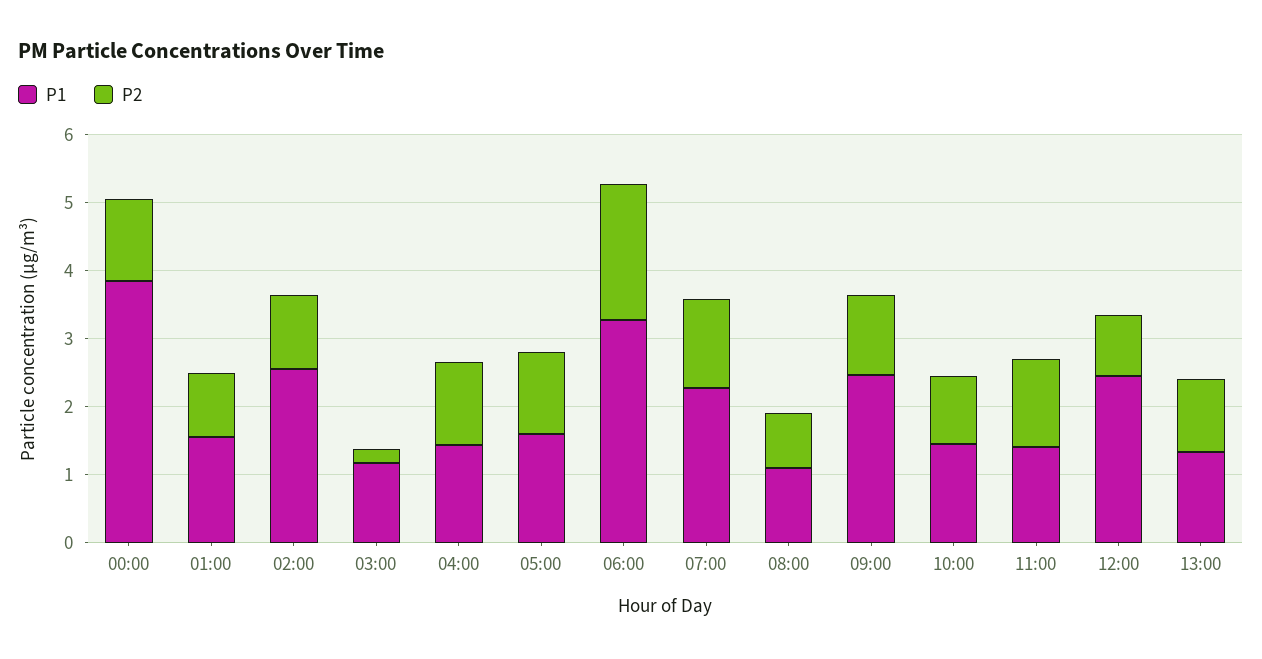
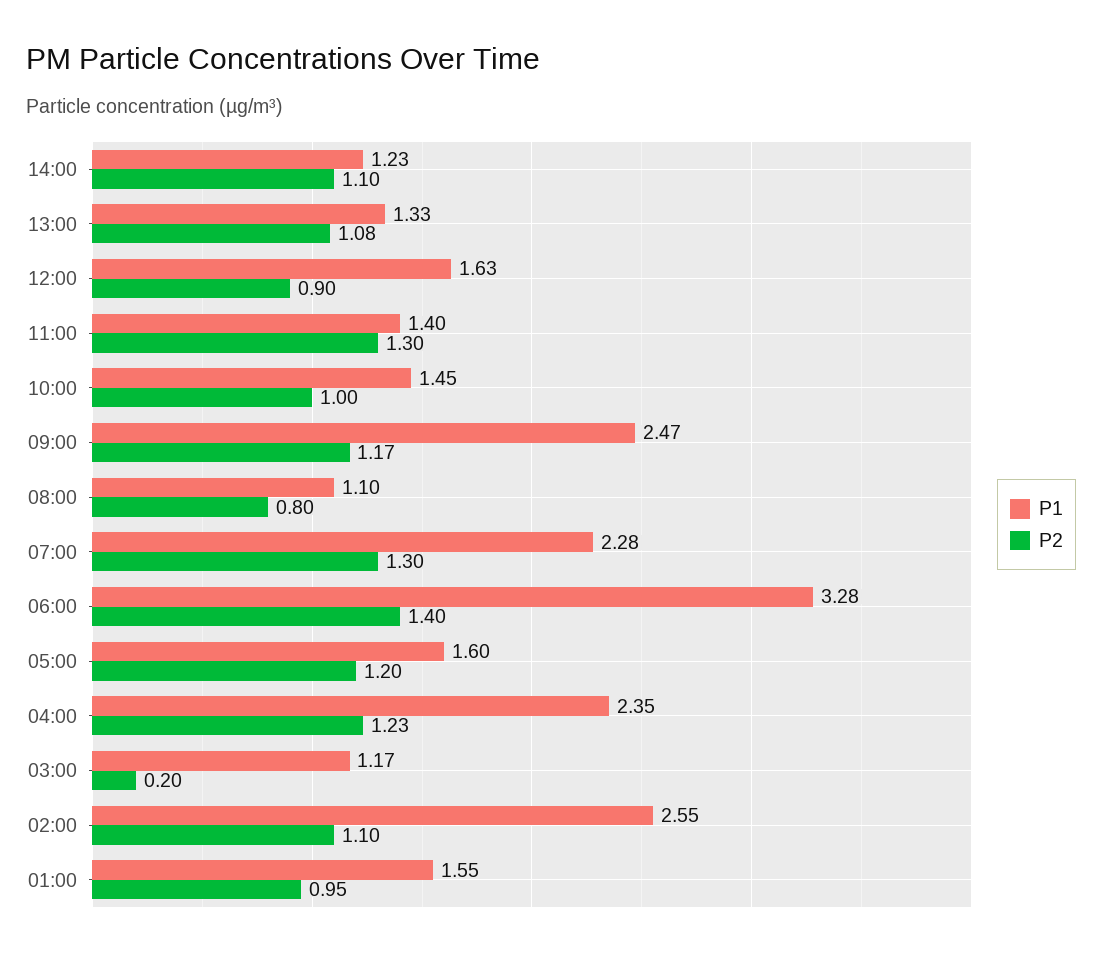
P1, 00:00: 3.8 -> none
P2, 00:00: 1.2 -> none
P1, 04:00: 1.4 -> 2.35
P2, 06:00: 2 -> 1.4
P1, 12:00: 2.4 -> 1.63
P1, 14:00: none -> 1.23
P2, 14:00: none -> 1.1

